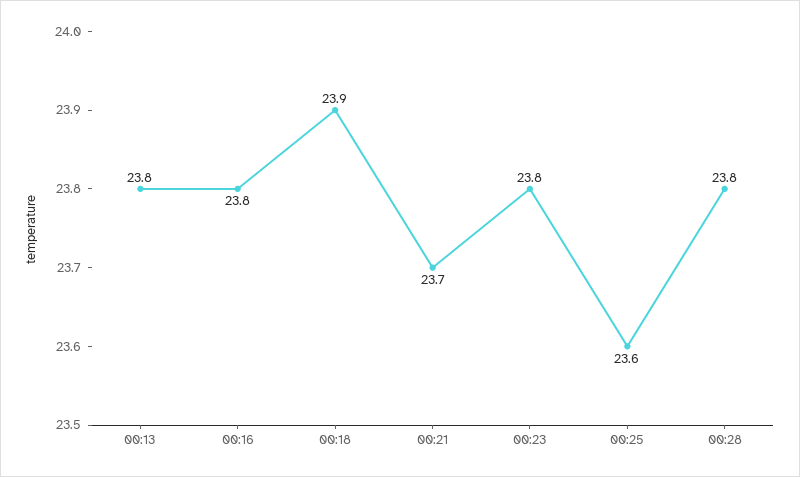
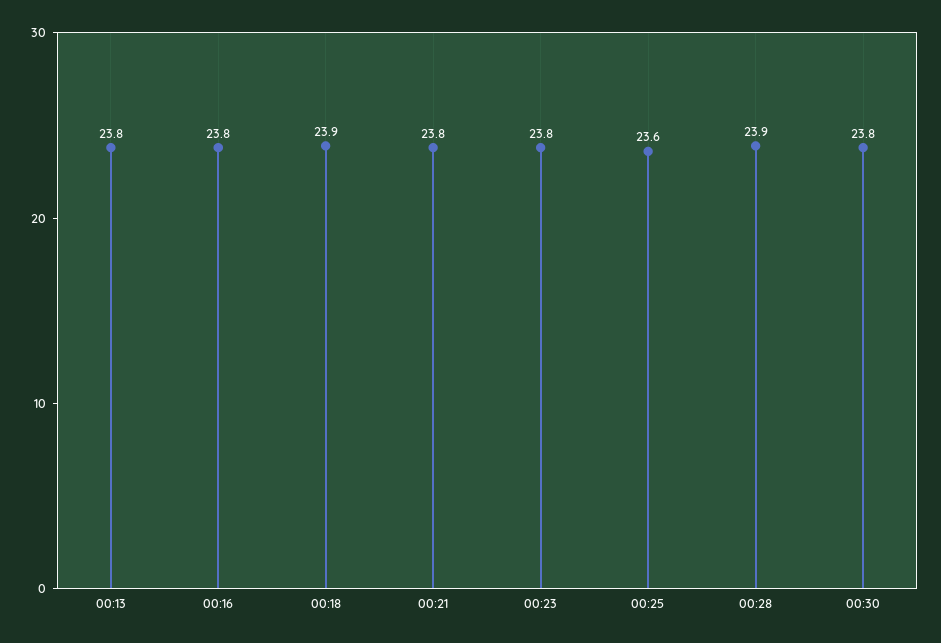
00:21: 23.7 -> 23.8
00:28: 23.8 -> 23.9
00:30: none -> 23.8

